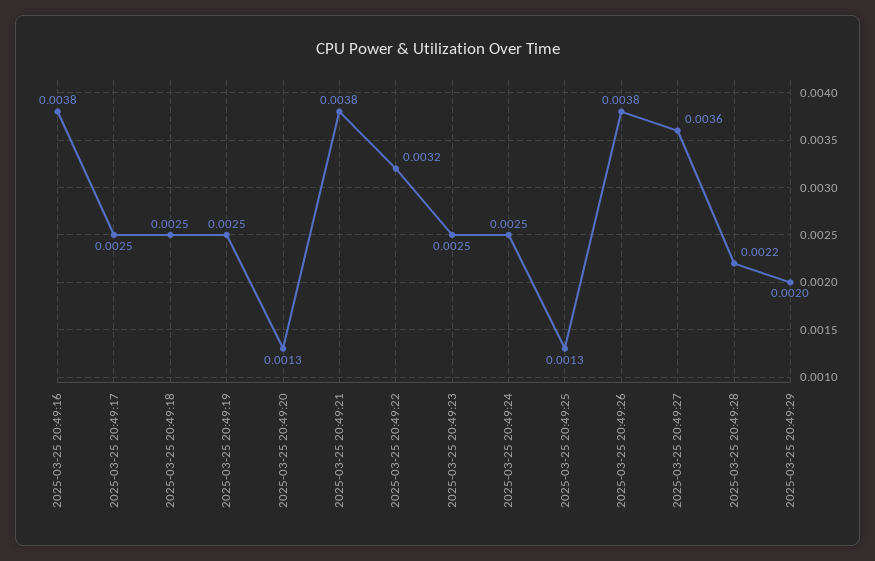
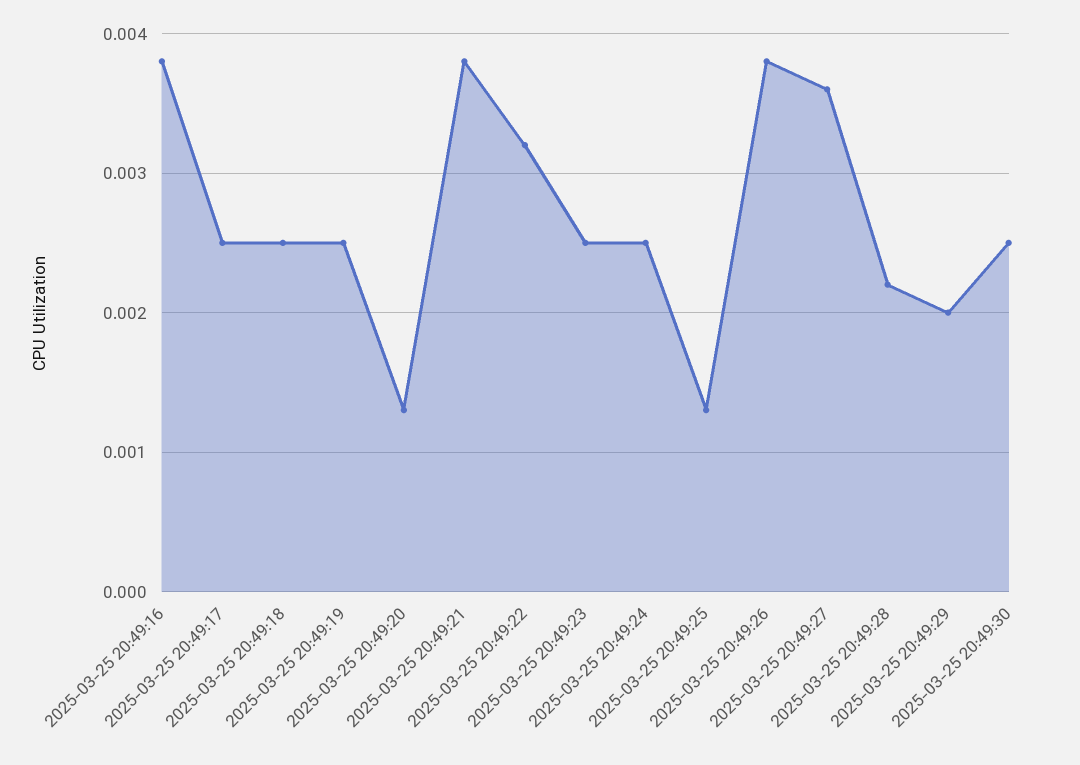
2025-03-25 20:49:30: none -> 0.0025

